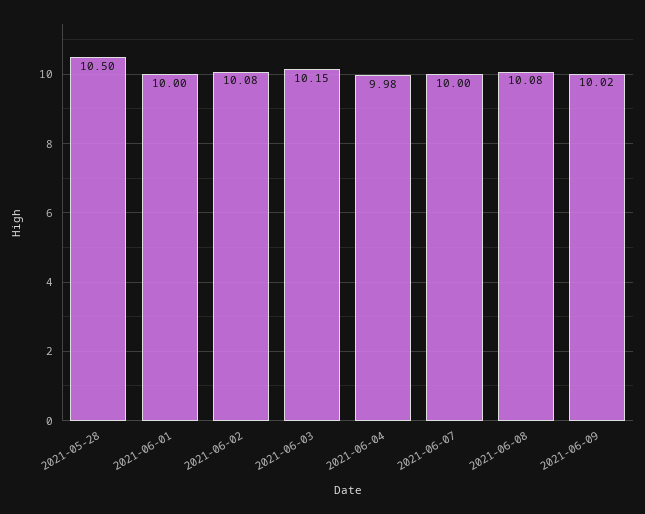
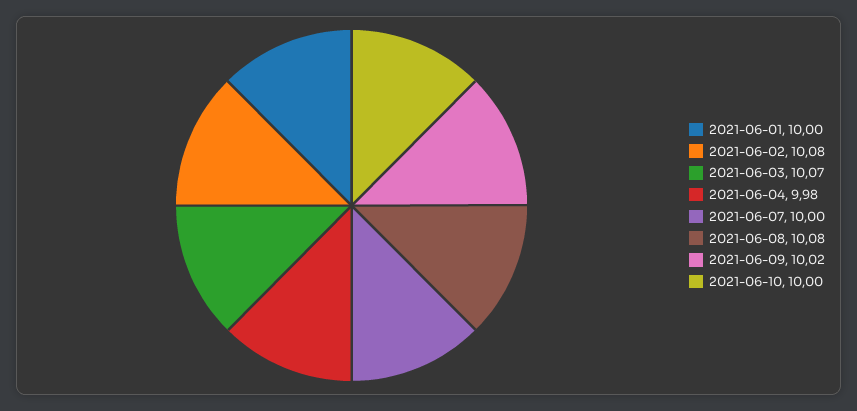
2021-05-28: 10.5 -> none
2021-06-03: 10.15 -> 10.07
2021-06-10: none -> 10

